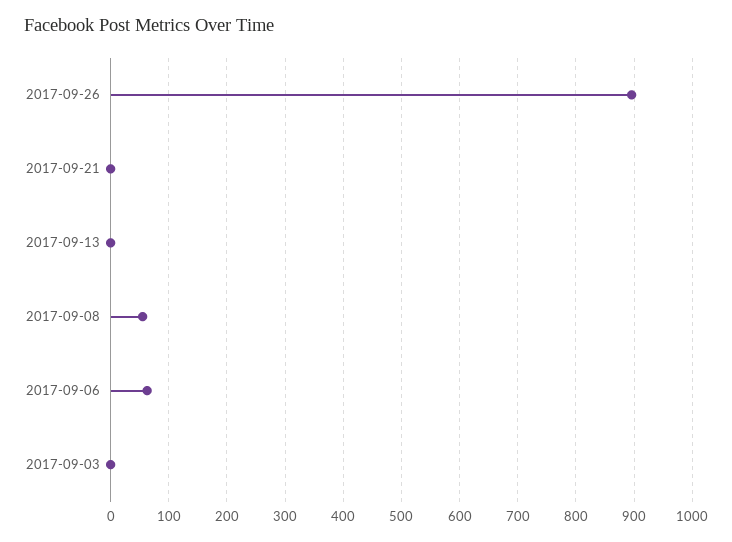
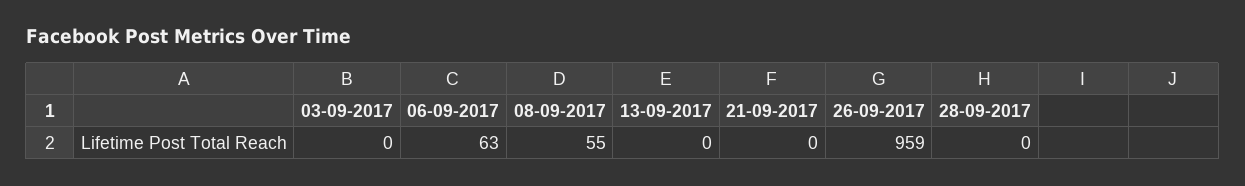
2017-09-26: 900 -> 959
28-09-2017: none -> 0

